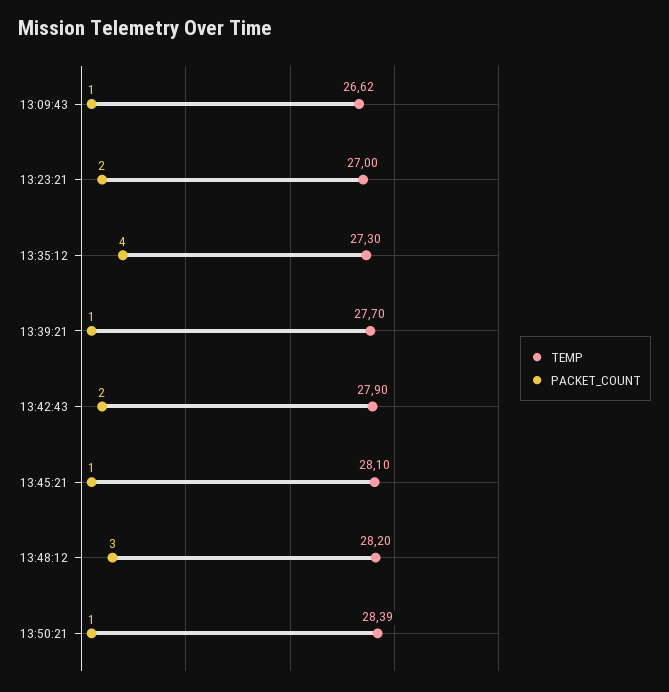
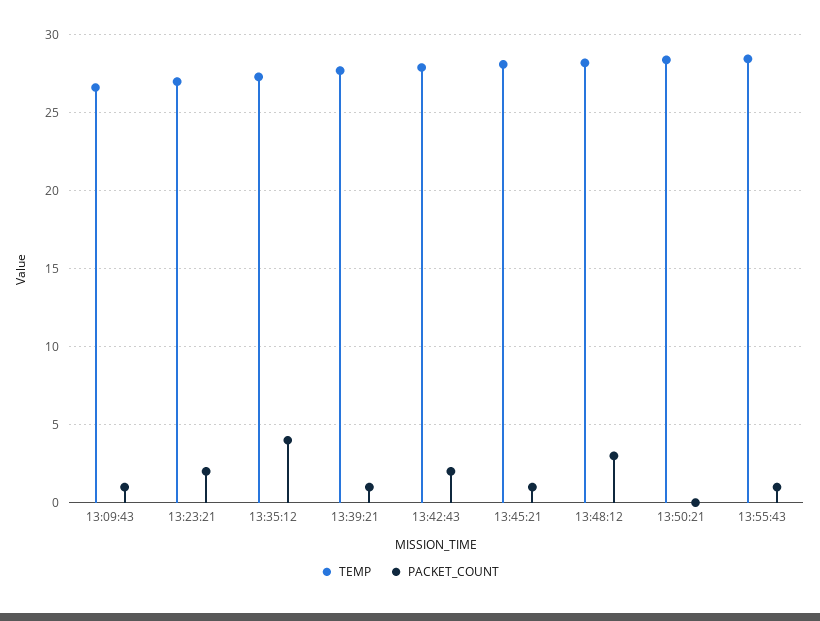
PACKET_COUNT, 13:50:21: 1 -> 0
TEMP, 13:55:43: none -> 28.5
PACKET_COUNT, 13:55:43: none -> 1

